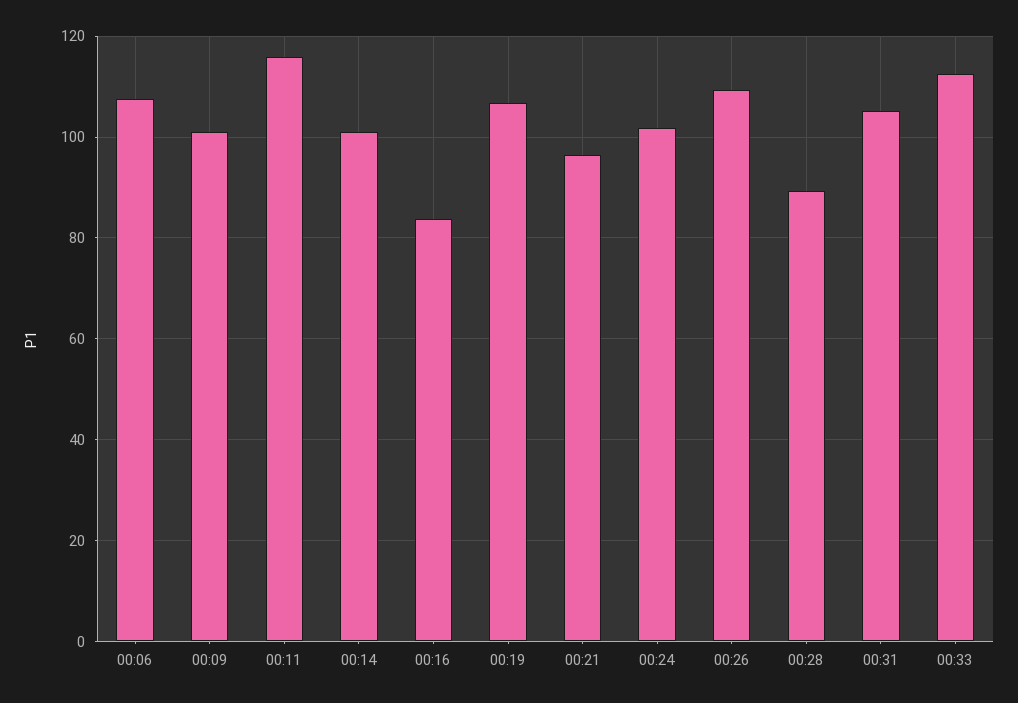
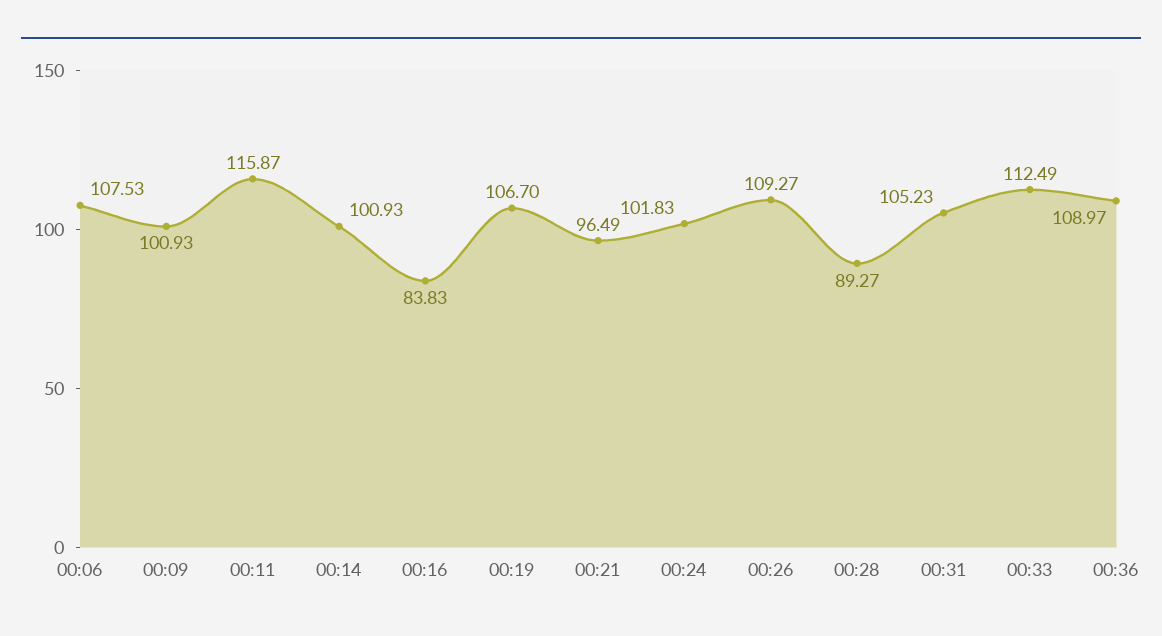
00:36: none -> 108.97

